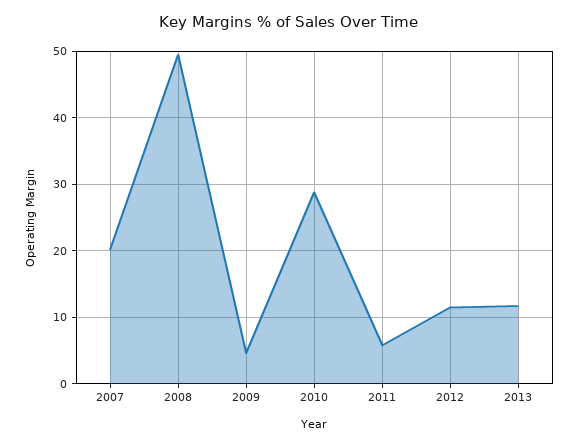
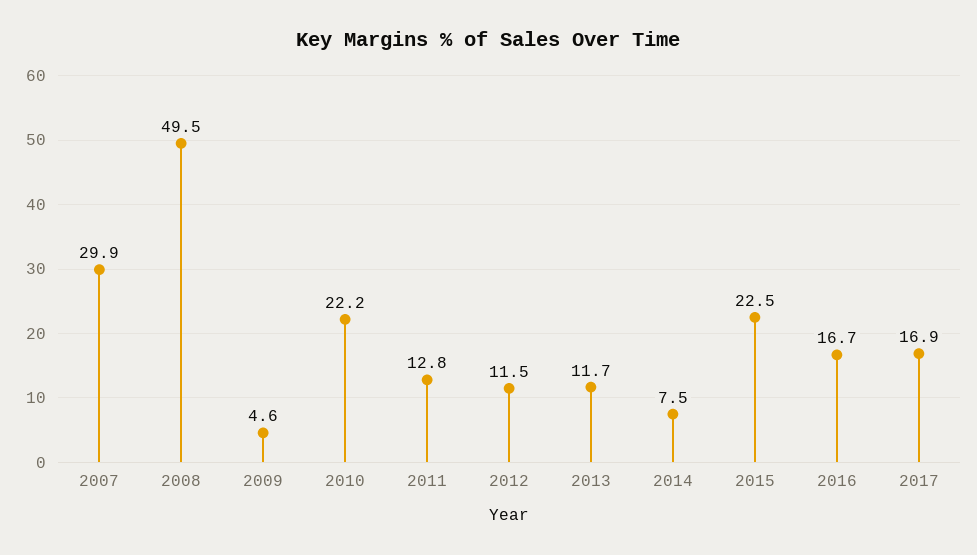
2007: 20 -> 29.9
2010: 29 -> 22.2
2011: 6 -> 12.8
2014: none -> 7.5
2015: none -> 22.5
2016: none -> 16.7
2017: none -> 16.9

